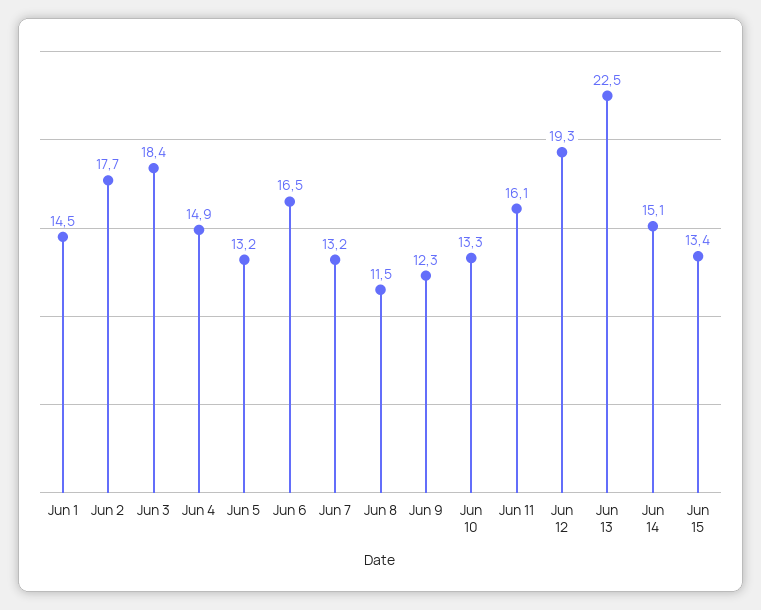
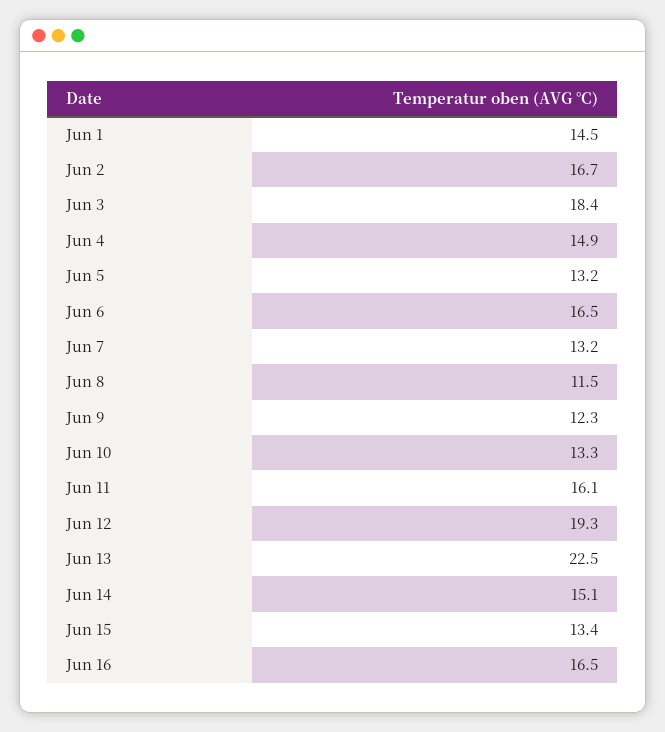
Jun 2: 17.7 -> 16.7
Jun 16: none -> 16.5

